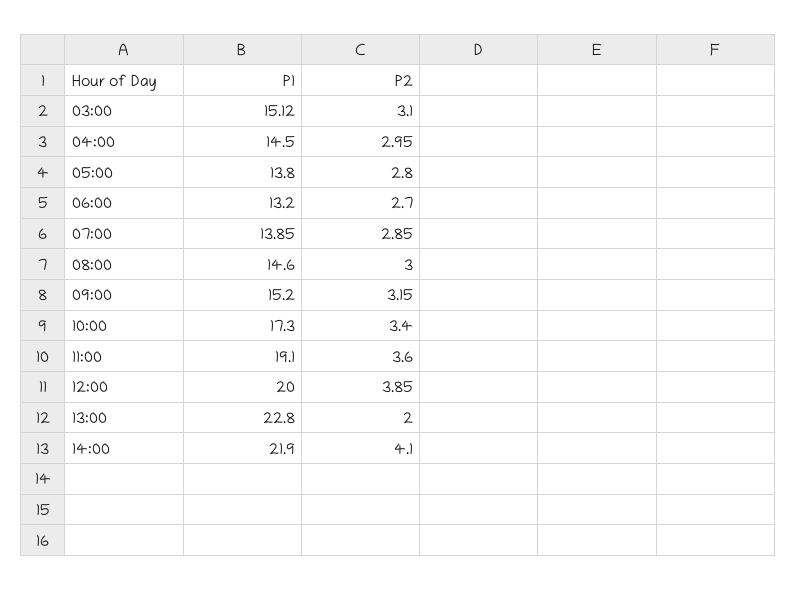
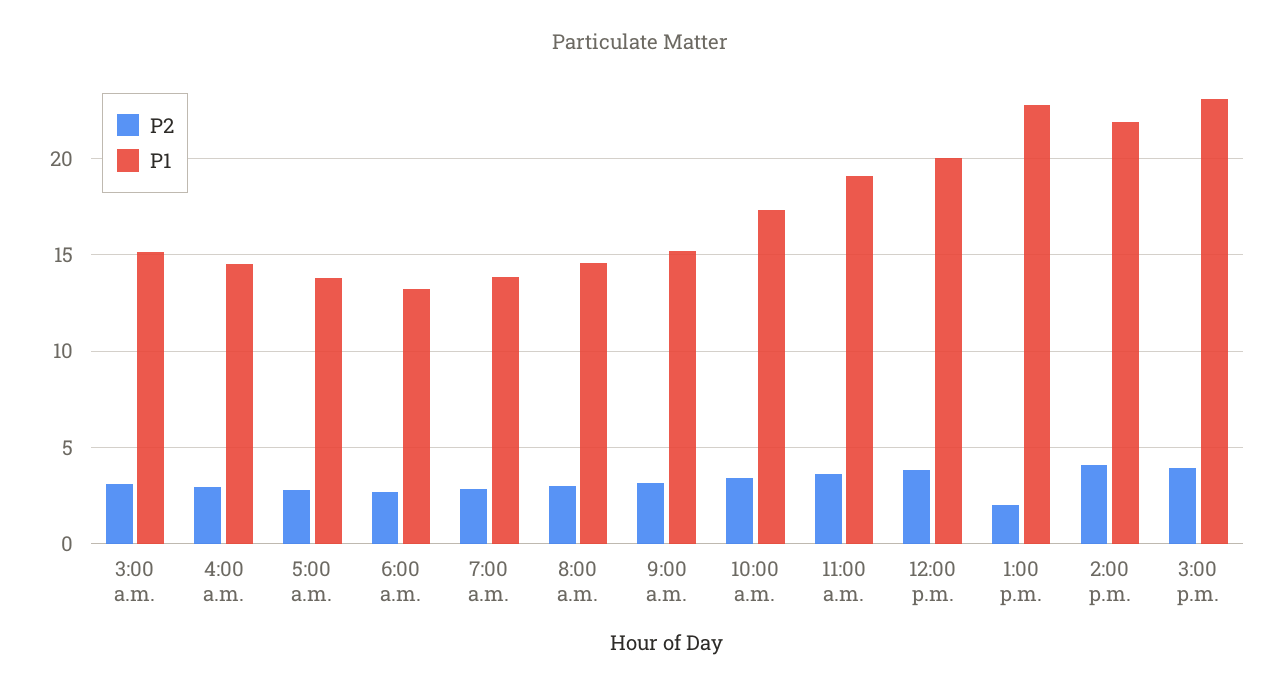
P2, 3:00 p.m.: none -> 4
P1, 3:00 p.m.: none -> 23

